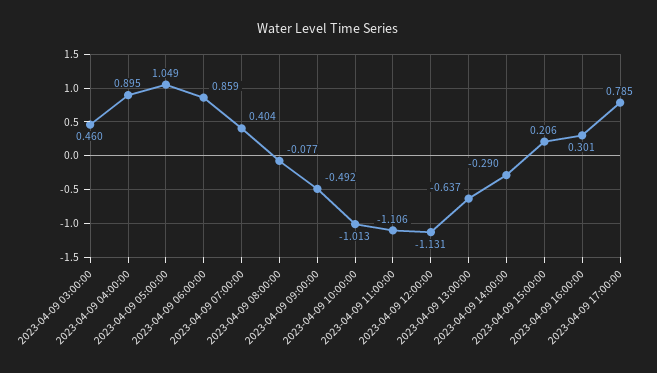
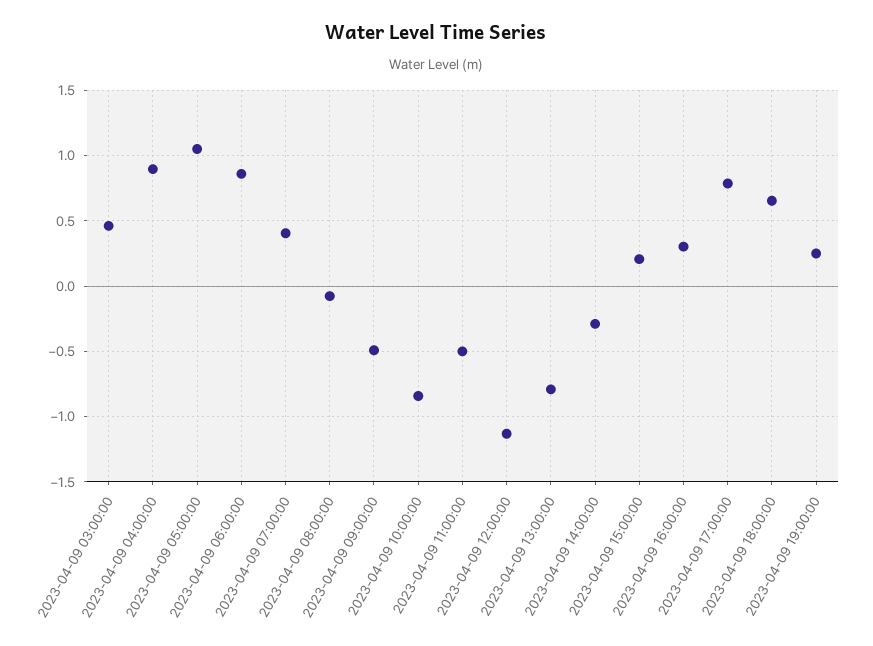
2023-04-09 10:00:00: -1.013 -> -0.85
2023-04-09 11:00:00: -1.106 -> -0.5
2023-04-09 13:00:00: -0.637 -> -0.8
2023-04-09 18:00:00: none -> 0.65
2023-04-09 19:00:00: none -> 0.25

